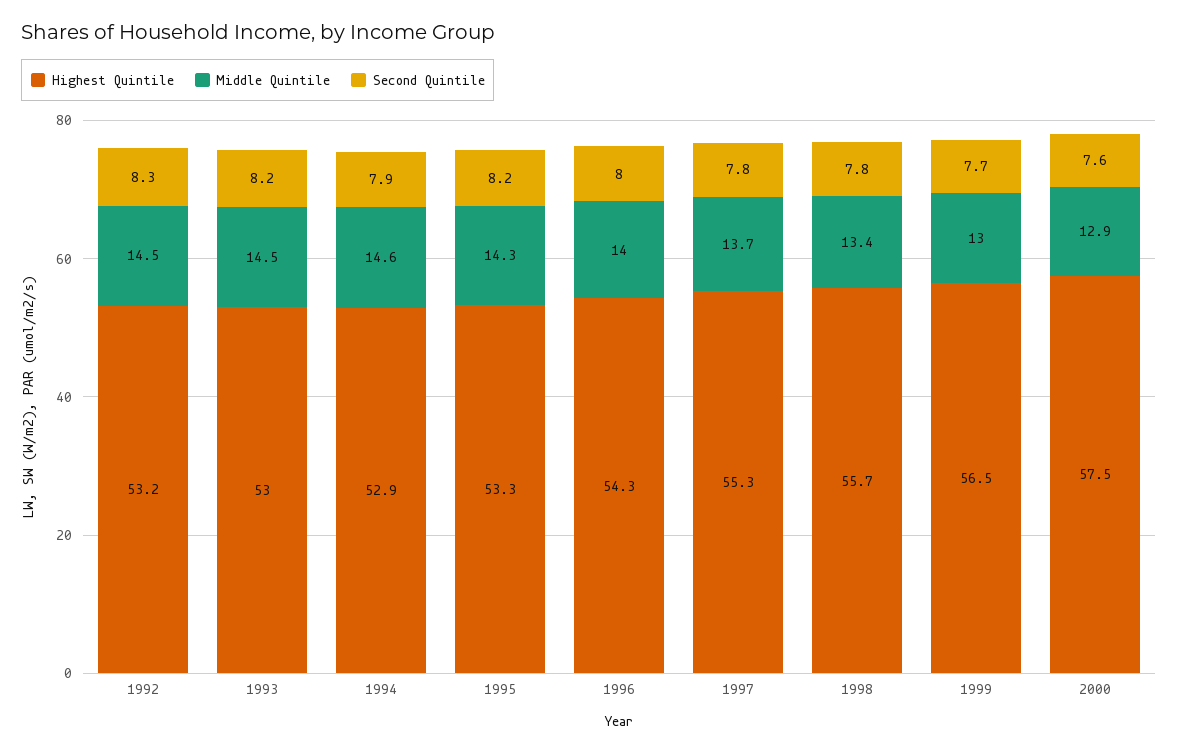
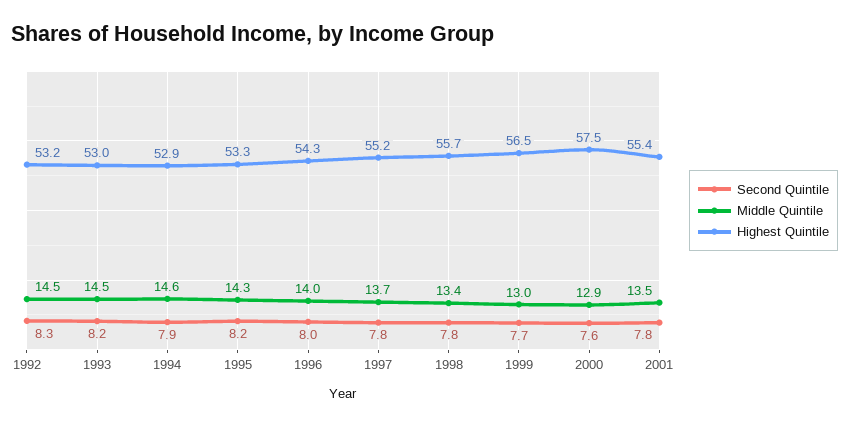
Highest Quintile, 1997: 55.3 -> 55.2
Second Quintile, 2001: none -> 7.8
Middle Quintile, 2001: none -> 13.5
Highest Quintile, 2001: none -> 55.4

